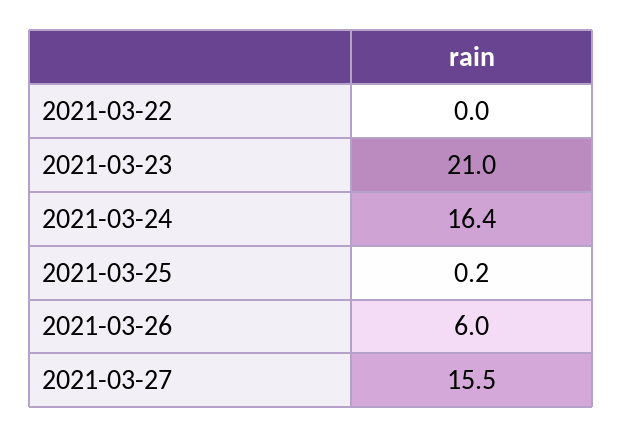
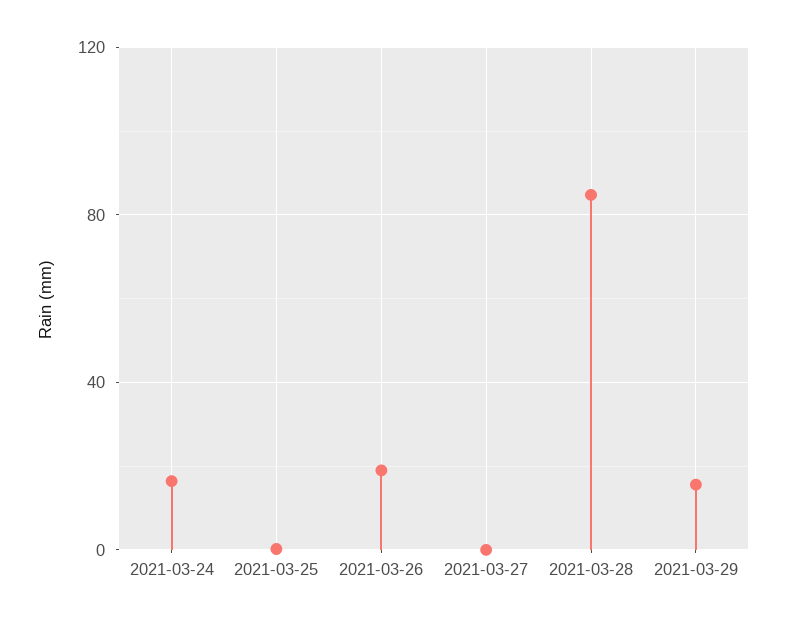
2021-03-22: 0 -> none
2021-03-23: 21 -> none
2021-03-26: 6 -> 20
2021-03-27: 15.5 -> 0
2021-03-28: none -> 85
2021-03-29: none -> 15

